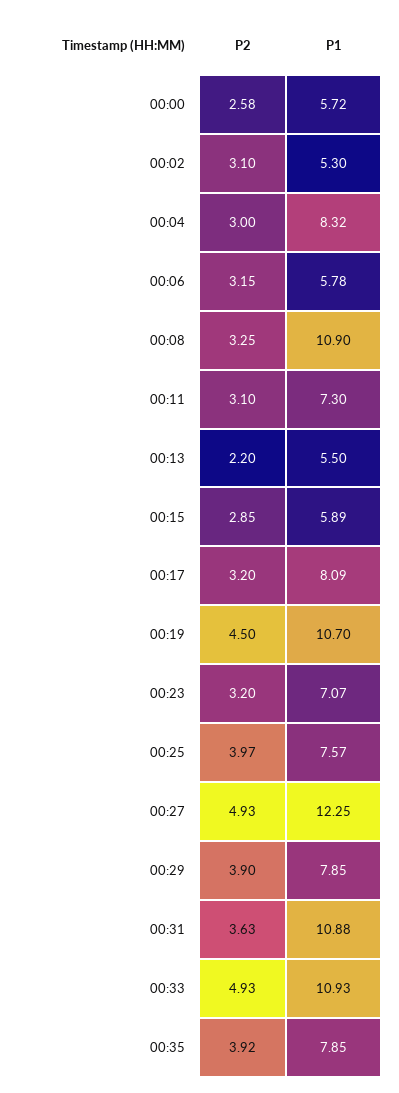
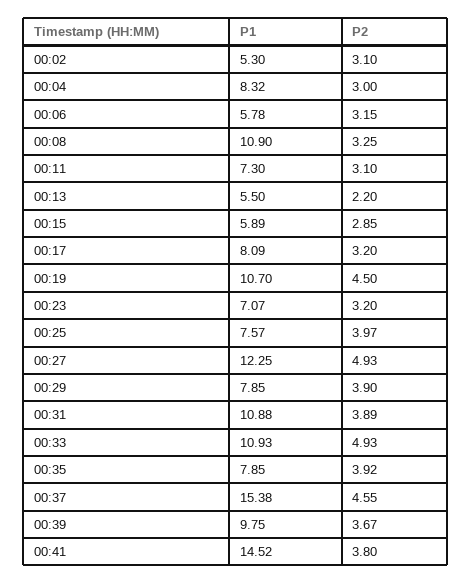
P2, 00:00: 2.58 -> none
P1, 00:00: 5.72 -> none
P2, 00:31: 3.63 -> 3.89
P1, 00:37: none -> 15.38
P2, 00:37: none -> 4.55
P1, 00:39: none -> 9.75
P2, 00:39: none -> 3.67
P1, 00:41: none -> 14.52
P2, 00:41: none -> 3.8

